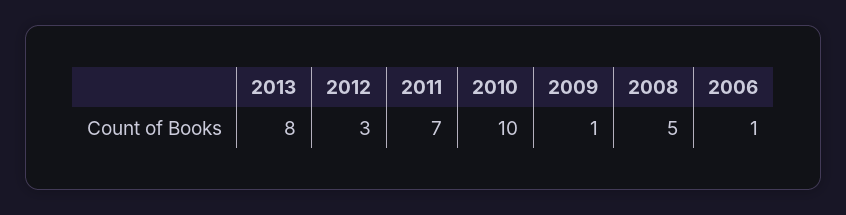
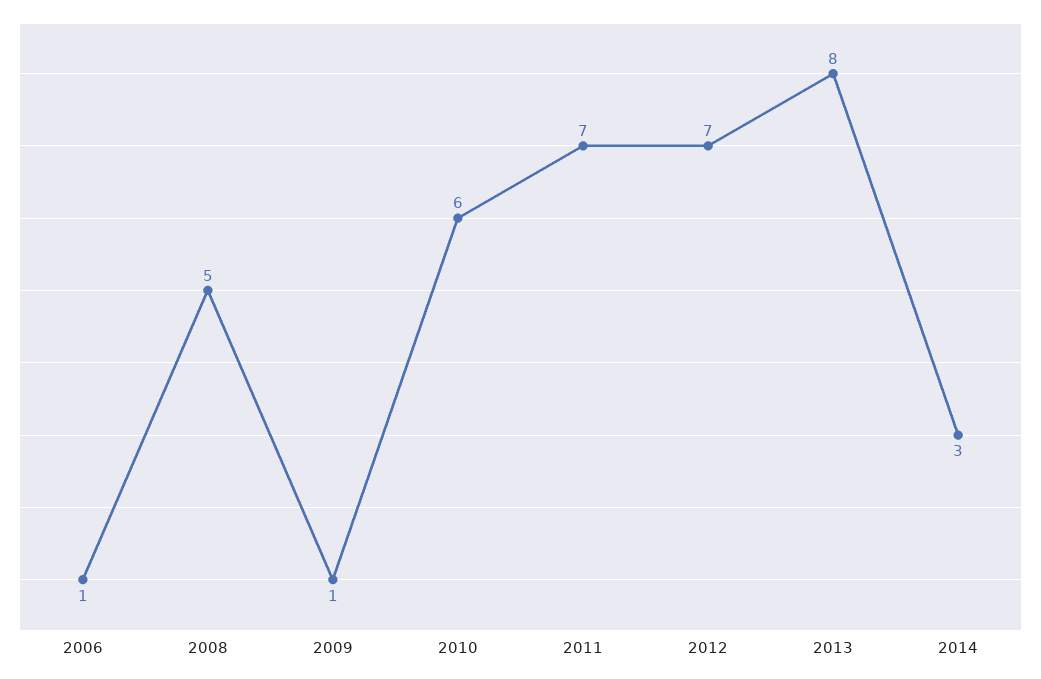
2012: 3 -> 7
2010: 10 -> 6
2014: none -> 3

